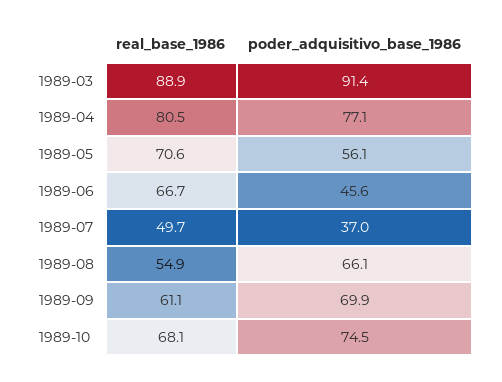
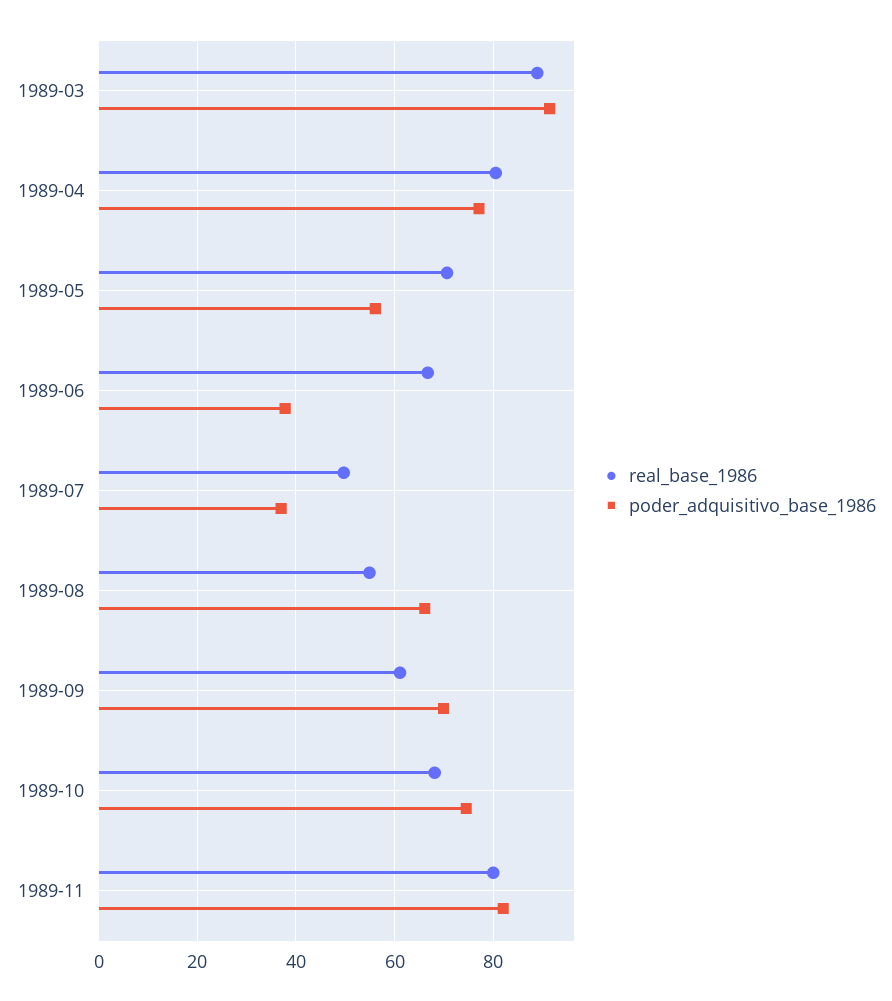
poder_adquisitivo_base_1986, 1989-06: 45.6 -> 38
real_base_1986, 1989-11: none -> 80
poder_adquisitivo_base_1986, 1989-11: none -> 82

